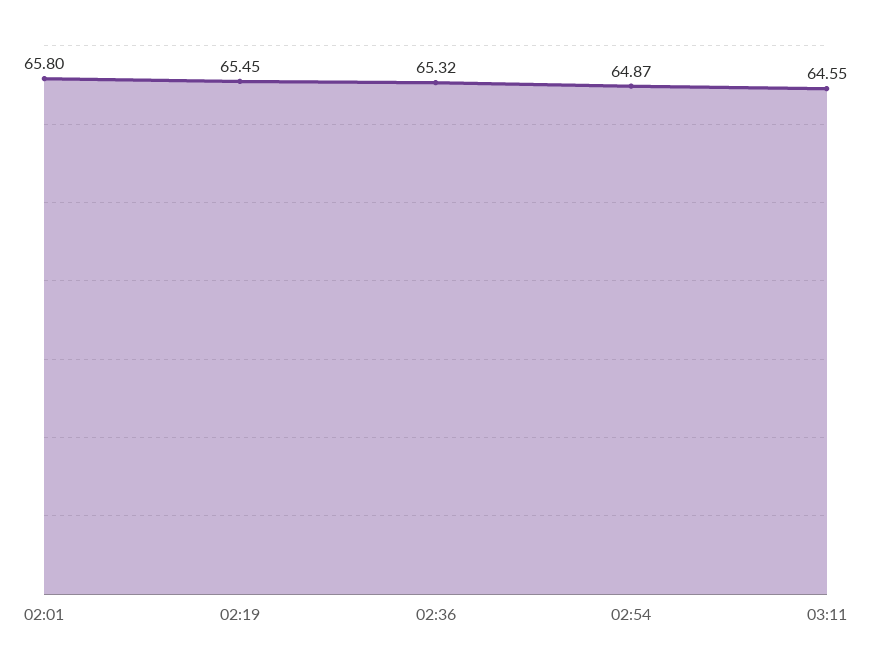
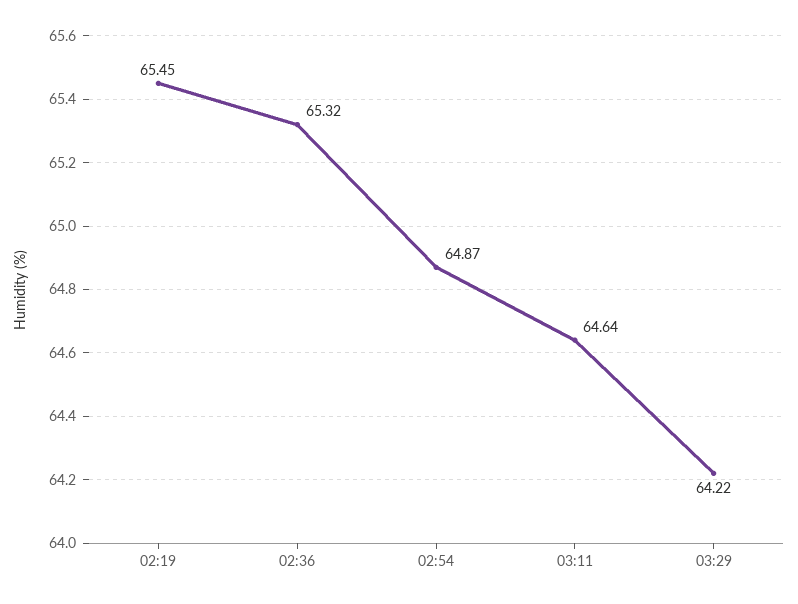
02:01: 65.8 -> none
03:11: 64.55 -> 64.64
03:29: none -> 64.22

